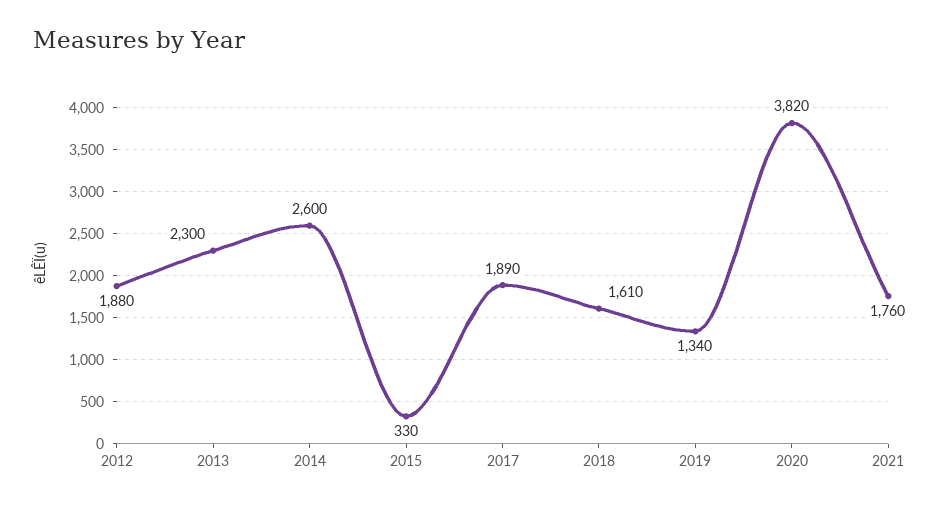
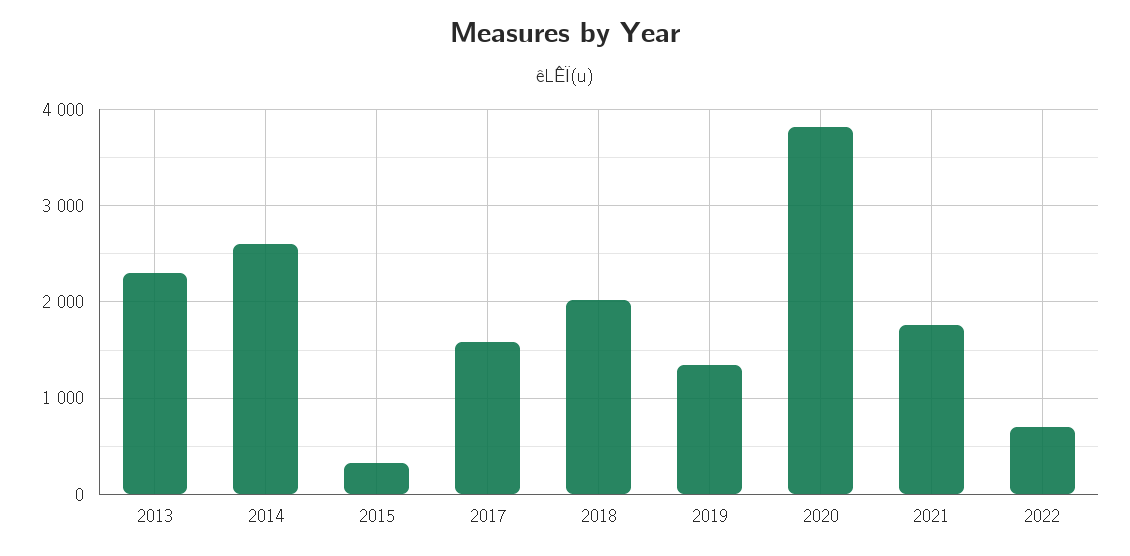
2012: 1880 -> none
2017: 1890 -> 1600
2018: 1610 -> 2000
2022: none -> 700

